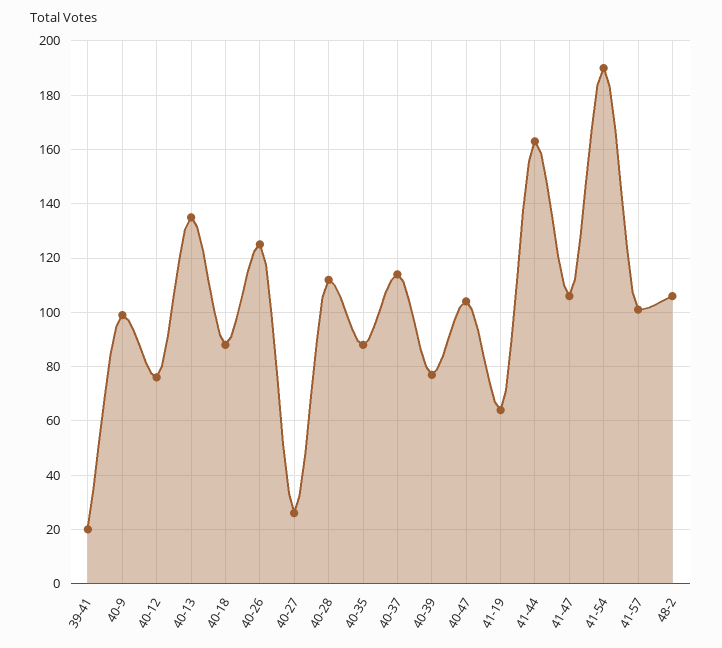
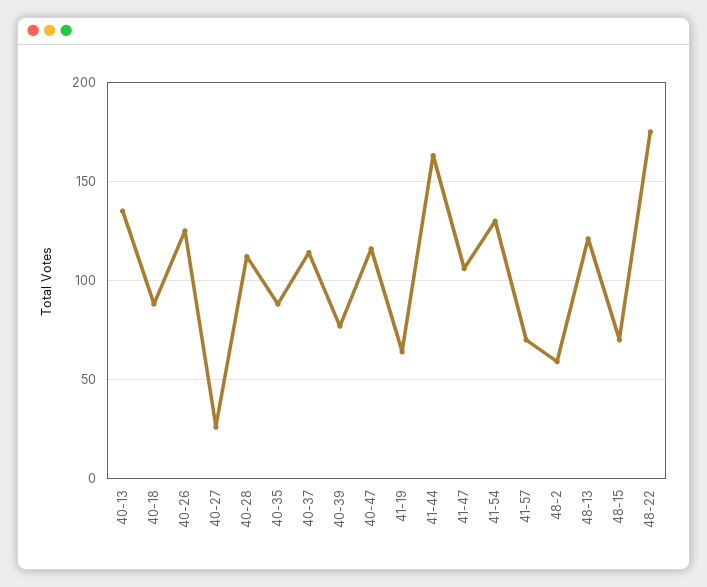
39-41: 20 -> none
40-9: 100 -> none
40-12: 75 -> none
40-47: 105 -> 115
41-54: 190 -> 130
41-57: 100 -> 70
48-2: 105 -> 60
48-13: none -> 120
48-15: none -> 70
48-22: none -> 175

